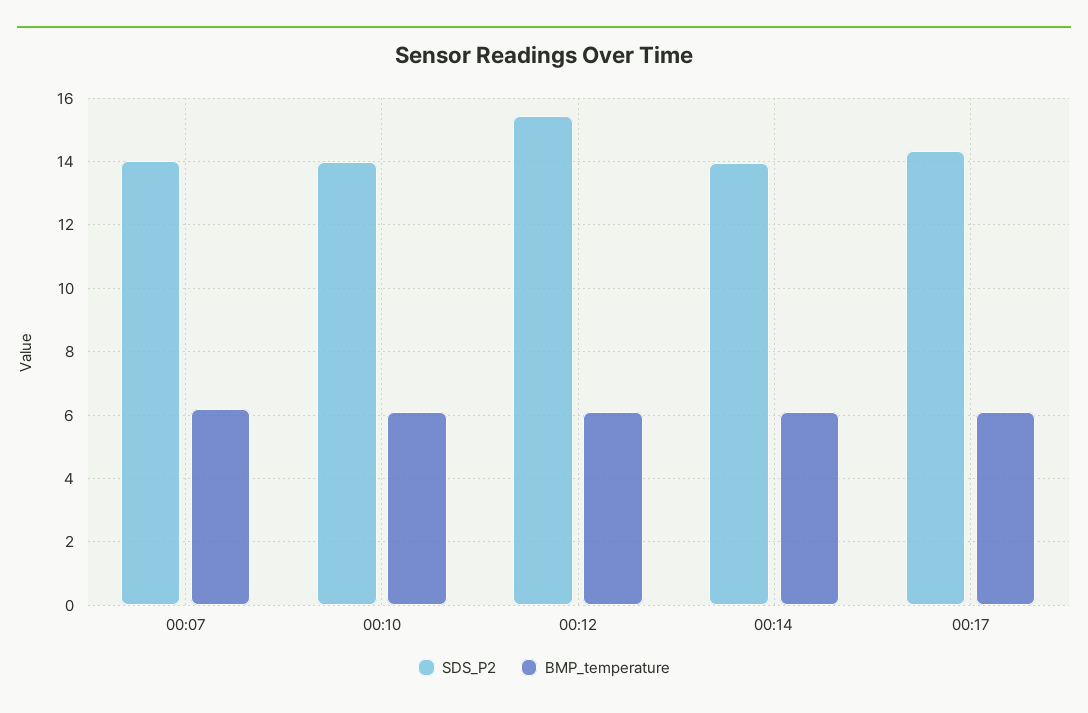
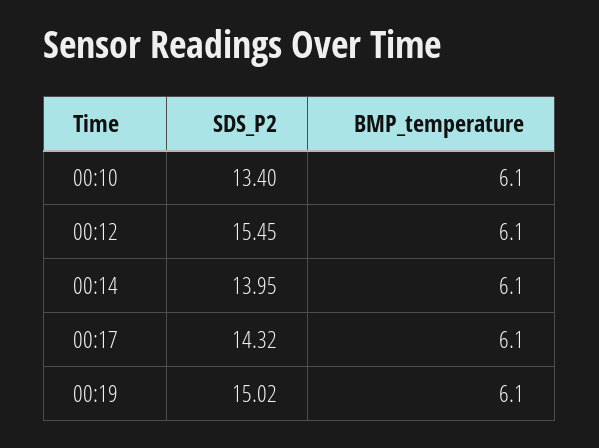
SDS_P2, 00:07: 14 -> none
BMP_temperature, 00:07: 6.2 -> none
SDS_P2, 00:10: 14 -> 13.4
SDS_P2, 00:19: none -> 15.02
BMP_temperature, 00:19: none -> 6.1

